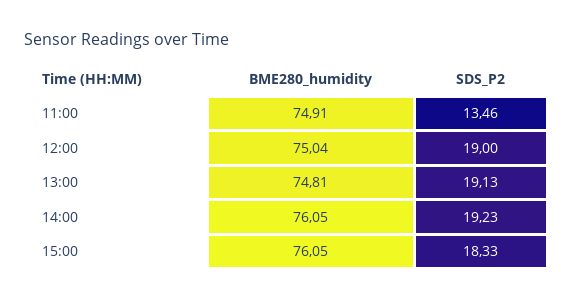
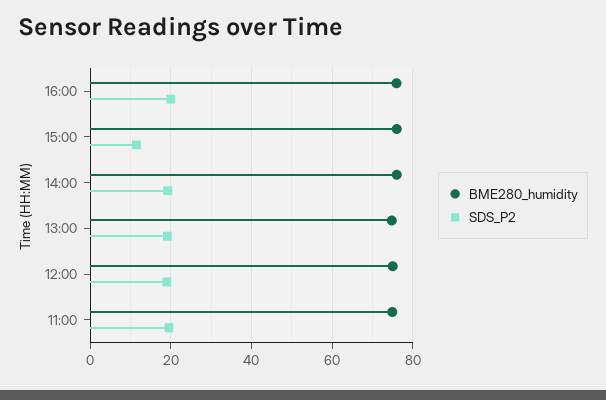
SDS_P2, 11:00: 13.46 -> 20
SDS_P2, 15:00: 18.33 -> 12
BME280_humidity, 16:00: none -> 76
SDS_P2, 16:00: none -> 20

